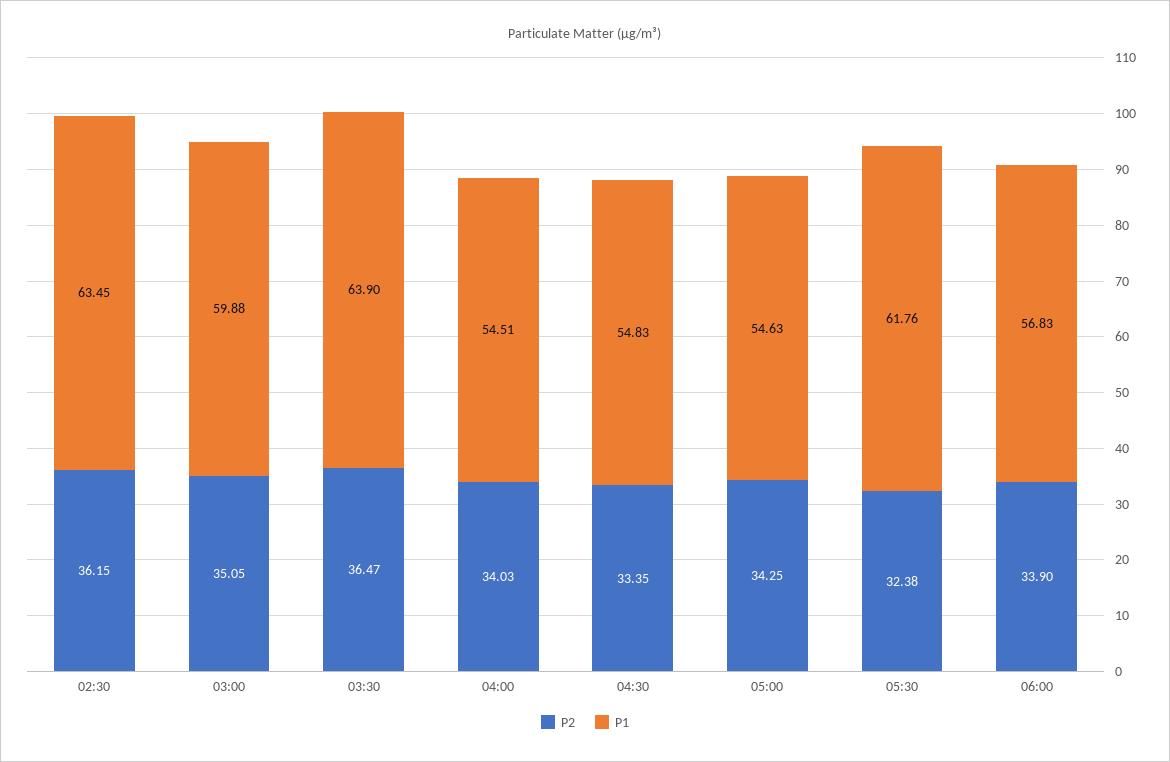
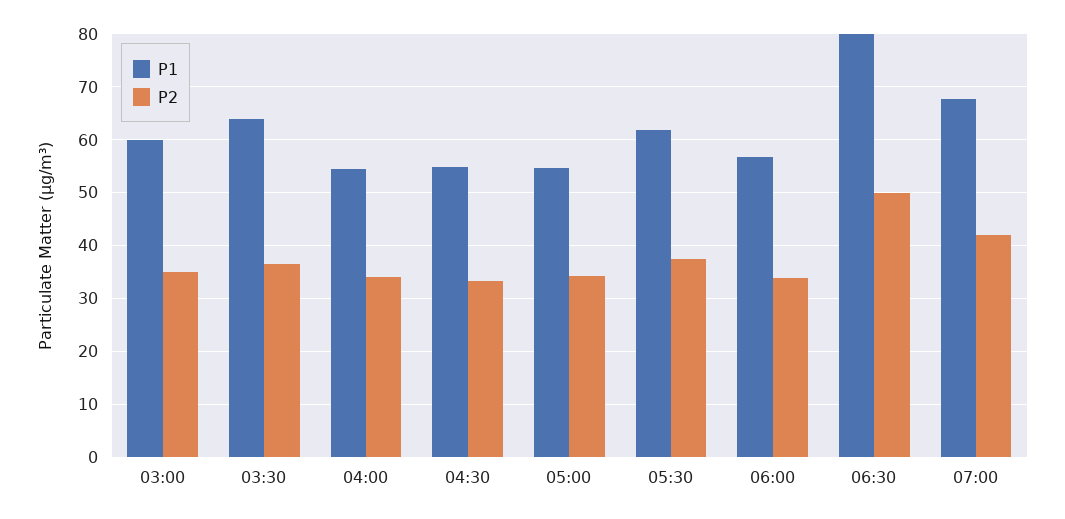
P2, 02:30: 36.15 -> none
P1, 02:30: 63.45 -> none
P2, 05:30: 32.38 -> 38
P1, 06:30: none -> 80
P2, 06:30: none -> 50
P1, 07:00: none -> 68
P2, 07:00: none -> 42

